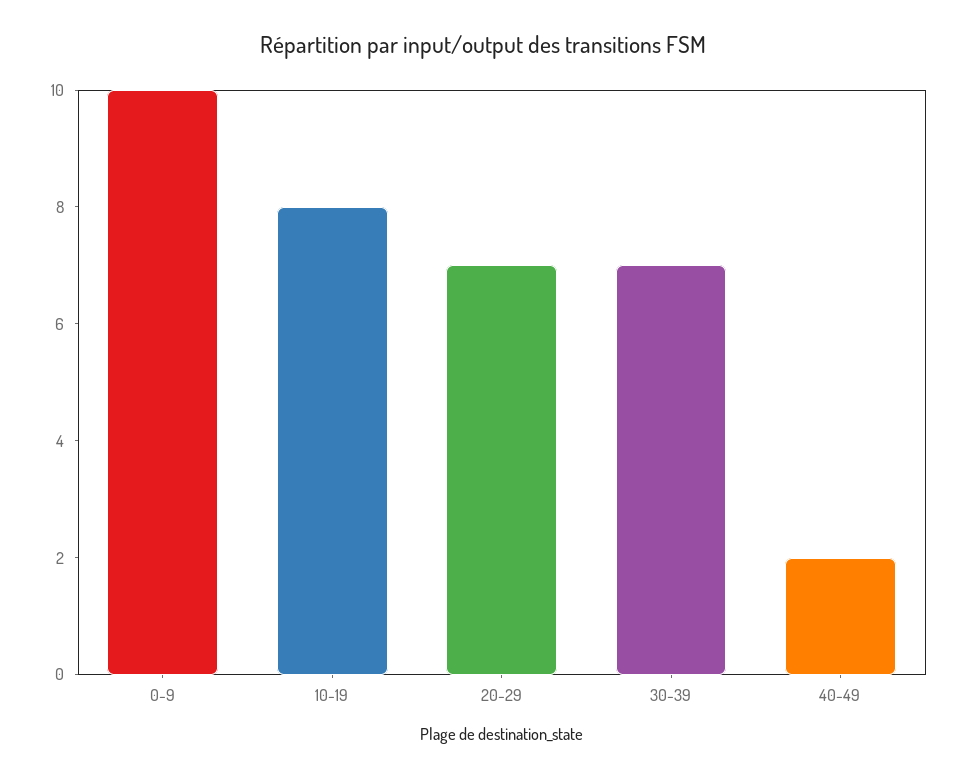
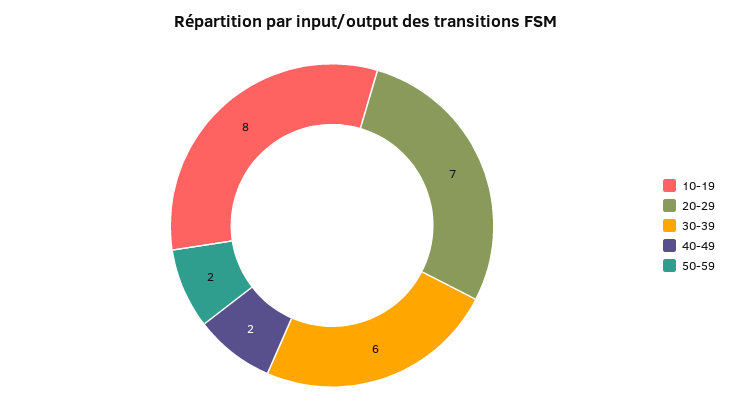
0-9: 10 -> none
30-39: 7 -> 6
50-59: none -> 2

